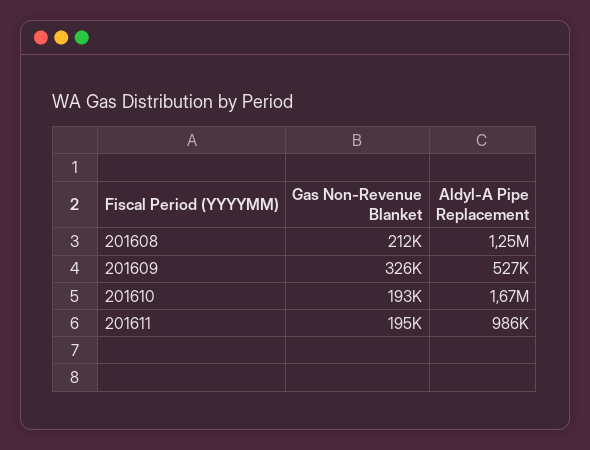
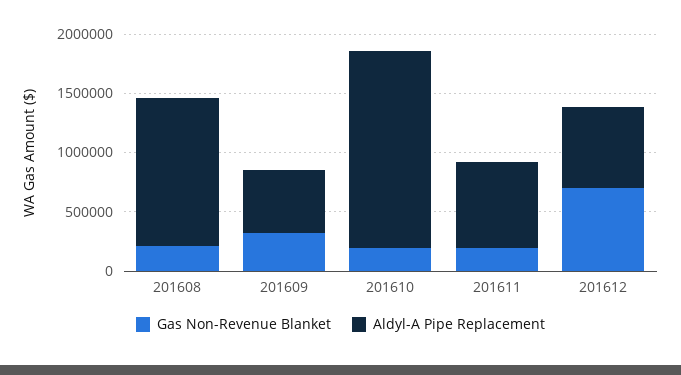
Aldyl-A Pipe Replacement, 201611: 986000 -> 700000
Gas Non-Revenue Blanket, 201612: none -> 700000
Aldyl-A Pipe Replacement, 201612: none -> 700000

